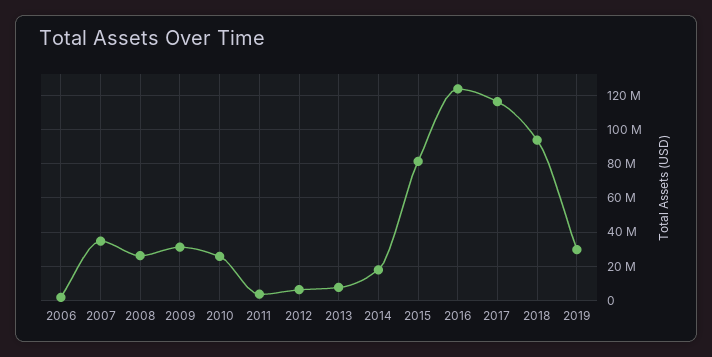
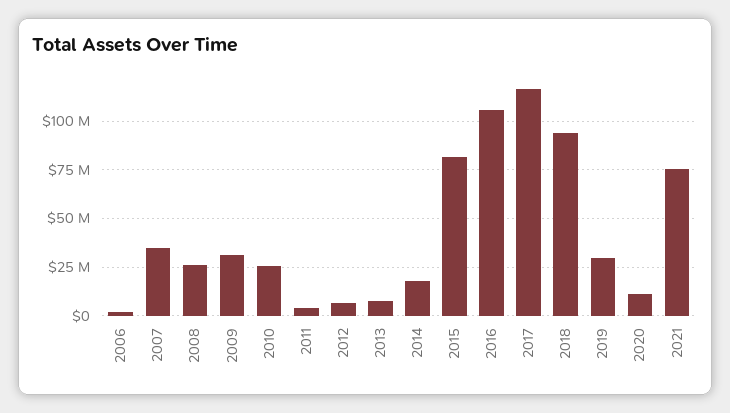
2016: 125000000 -> 105000000
2020: none -> 10000000
2021: none -> 75000000

